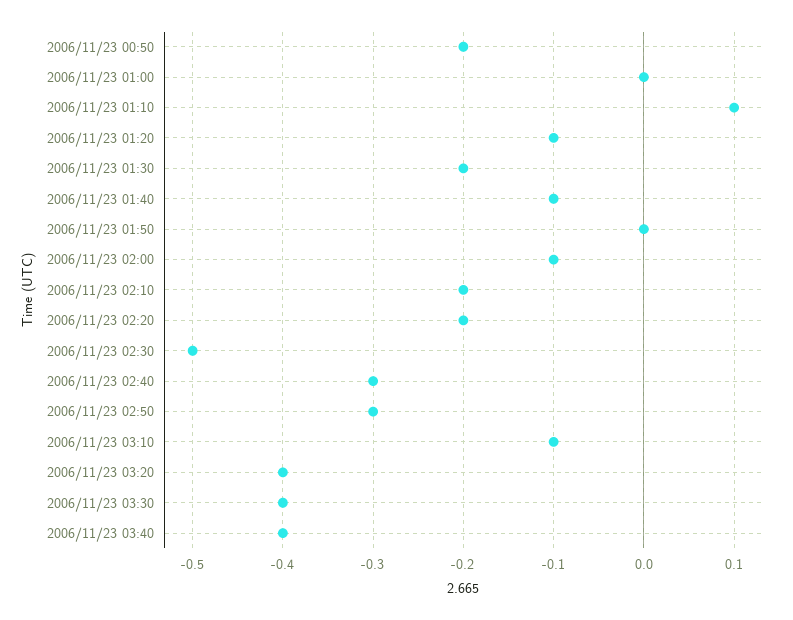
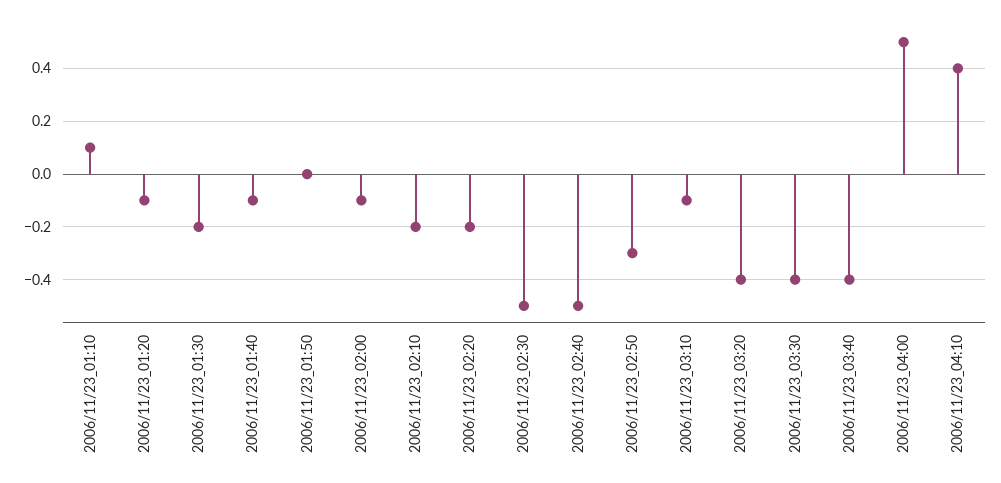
2006/11/23 00:50: -0.2 -> none
2006/11/23 01:00: 0 -> none
2006/11/23 02:40: -0.3 -> -0.5
2006/11/23_04:00: none -> 0.5
2006/11/23_04:10: none -> 0.4

